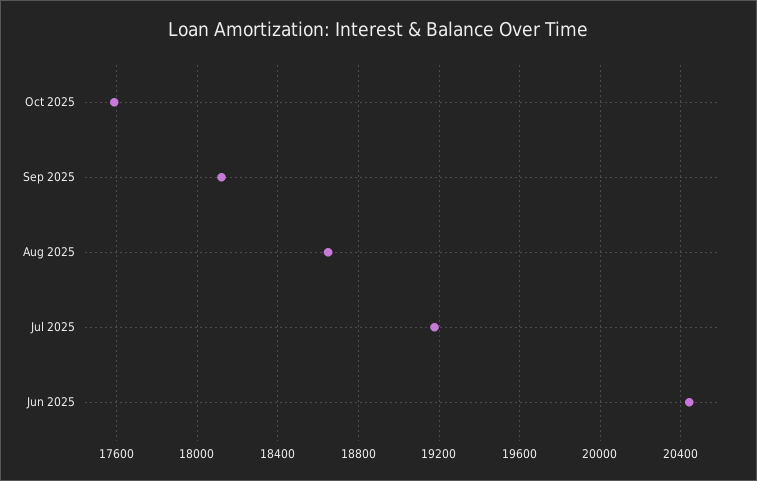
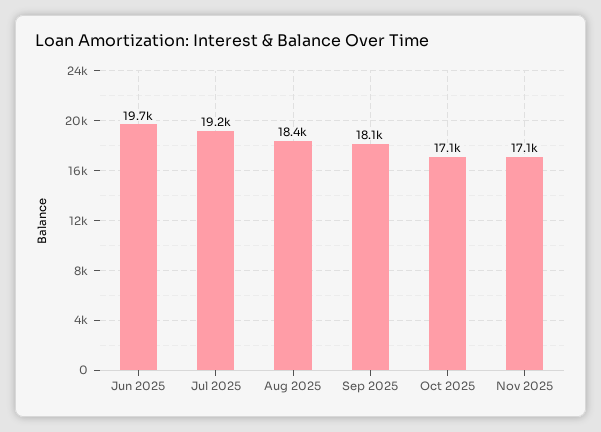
Oct 2025: 17600 -> 17100
Aug 2025: 18650 -> 18400
Jun 2025: 20450 -> 19700
Nov 2025: none -> 17100

